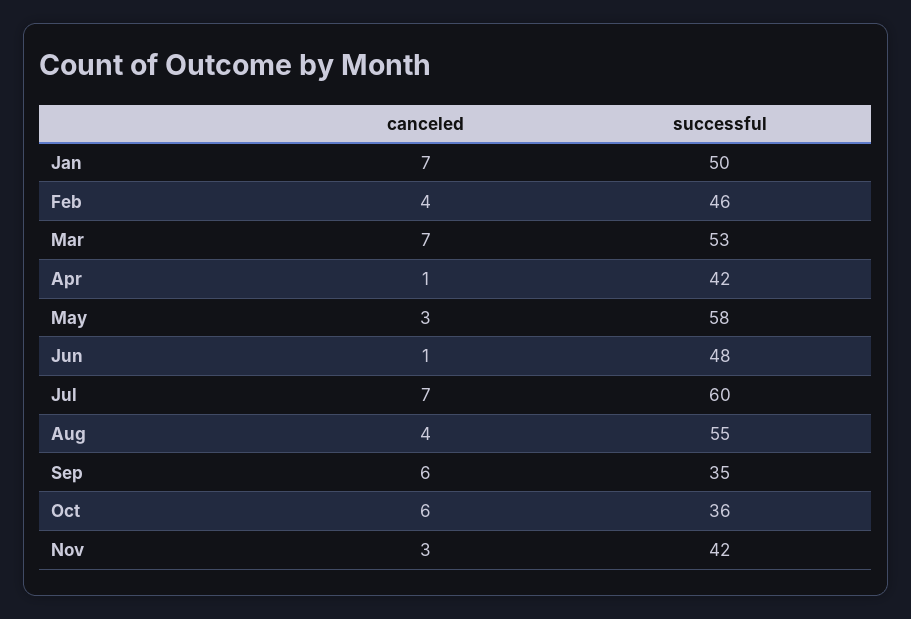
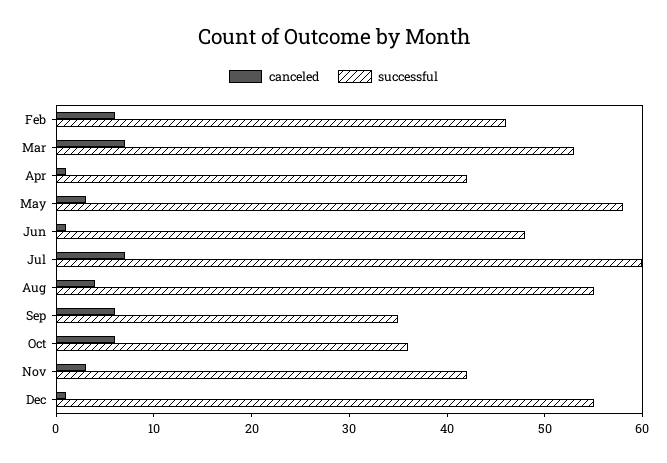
canceled, Jan: 7 -> none
successful, Jan: 50 -> none
canceled, Feb: 4 -> 6
canceled, Dec: none -> 1
successful, Dec: none -> 55

